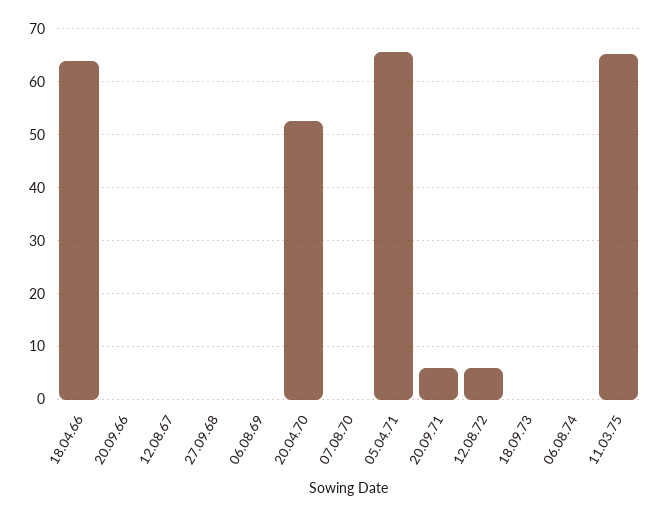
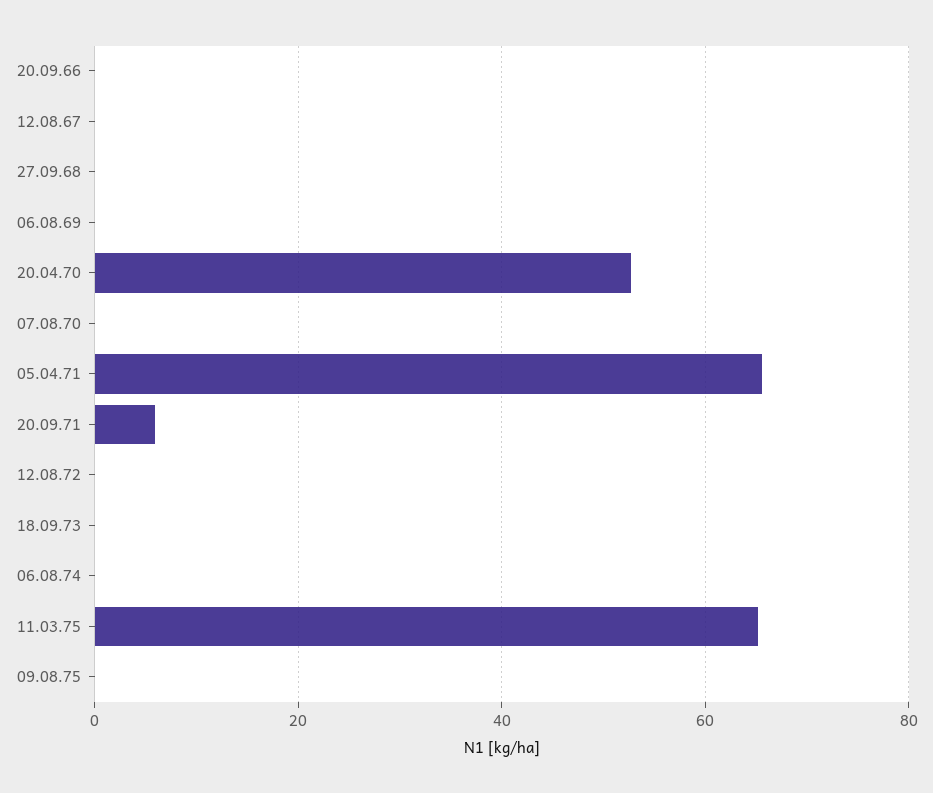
18.04.66: 64 -> none
12.08.72: 6 -> 0
09.08.75: none -> 0

